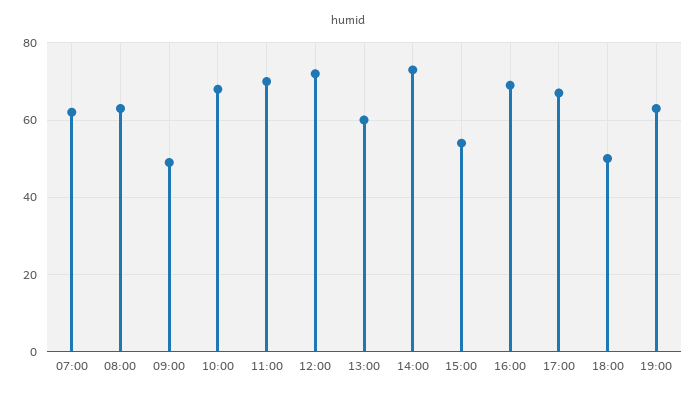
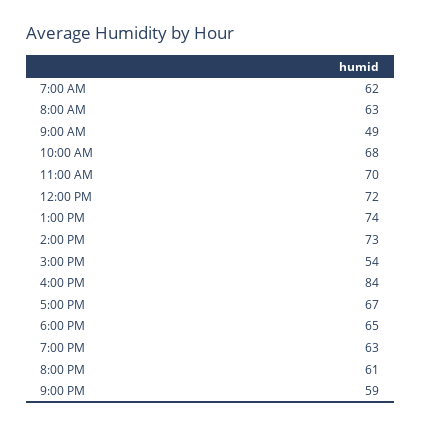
13:00: 60 -> 74
16:00: 70 -> 84
18:00: 50 -> 65
8:00 PM: none -> 61
9:00 PM: none -> 59

